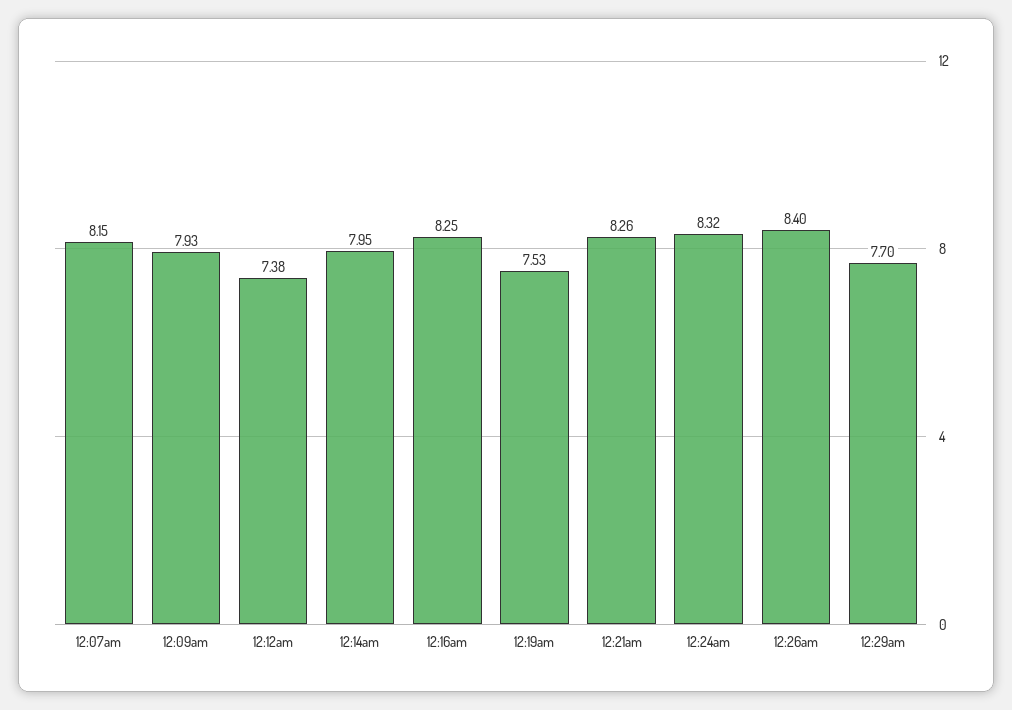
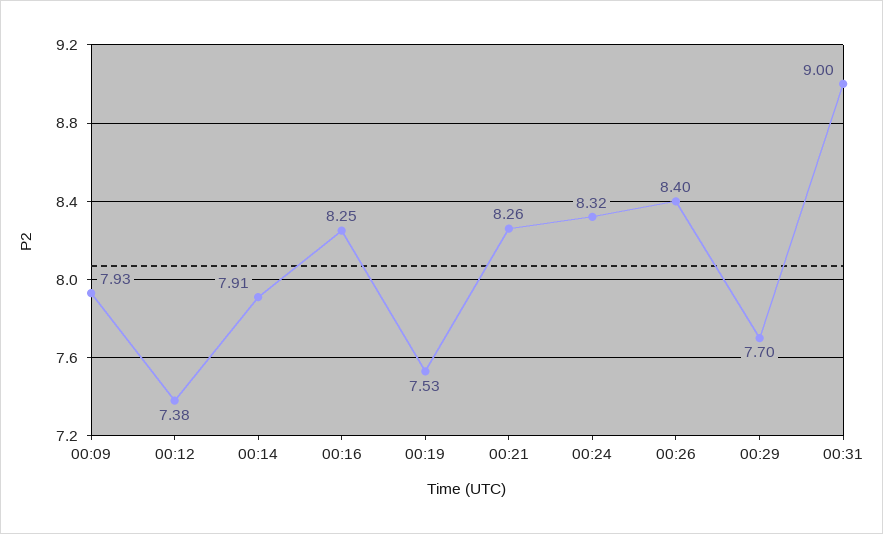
12:07am: 8.15 -> none
12:14am: 7.95 -> 7.91
00:31: none -> 9

